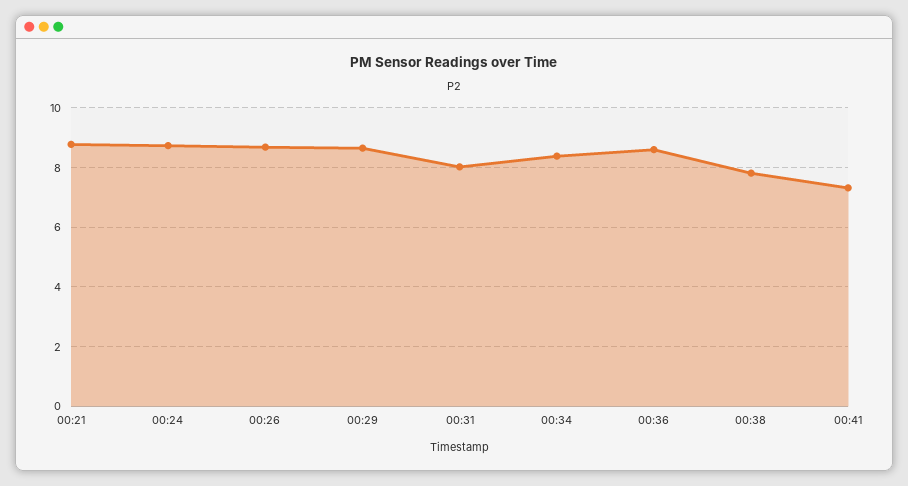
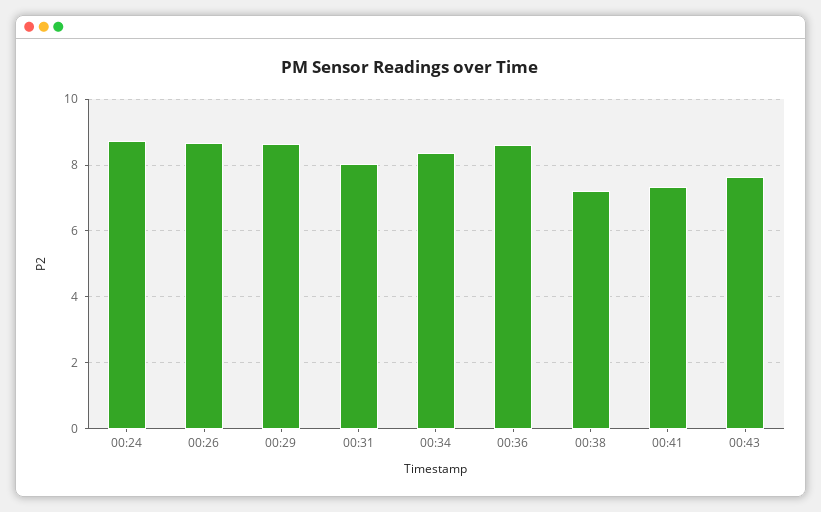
00:21: 8.75 -> none
00:38: 7.75 -> 7.2
00:43: none -> 7.6

